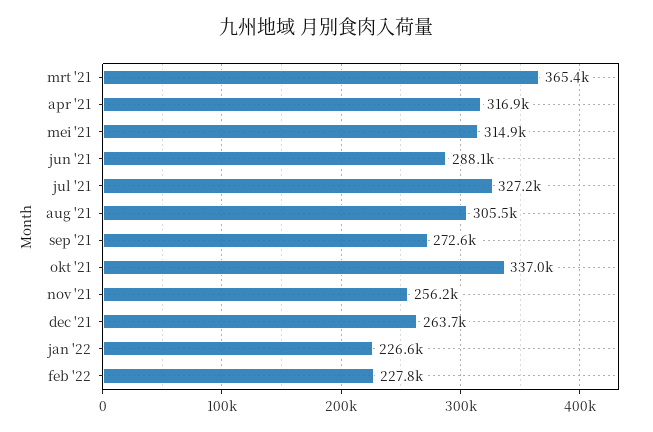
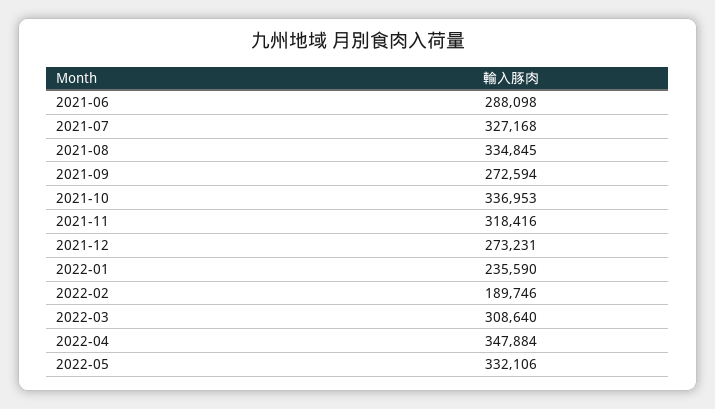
mrt '21: 365400 -> none
apr '21: 316900 -> none
mei '21: 314900 -> none
aug '21: 305500 -> 334845
nov '21: 256200 -> 318416
dec '21: 263700 -> 273231
jan '22: 226600 -> 235590
feb '22: 227800 -> 189746
2022-03: none -> 308640
2022-04: none -> 347884
2022-05: none -> 332106

